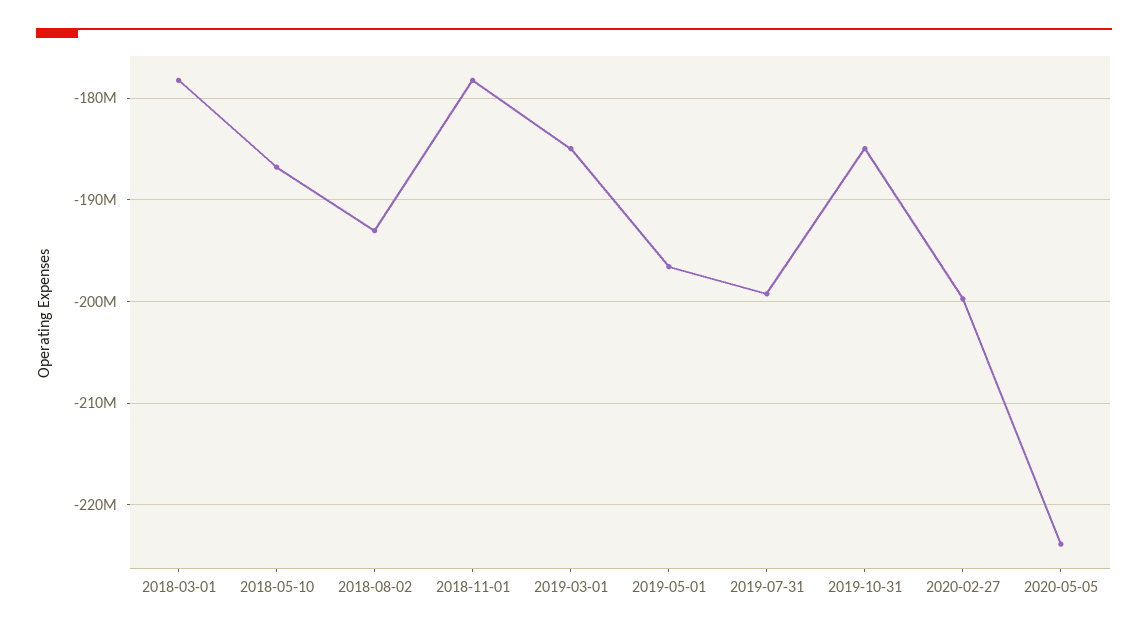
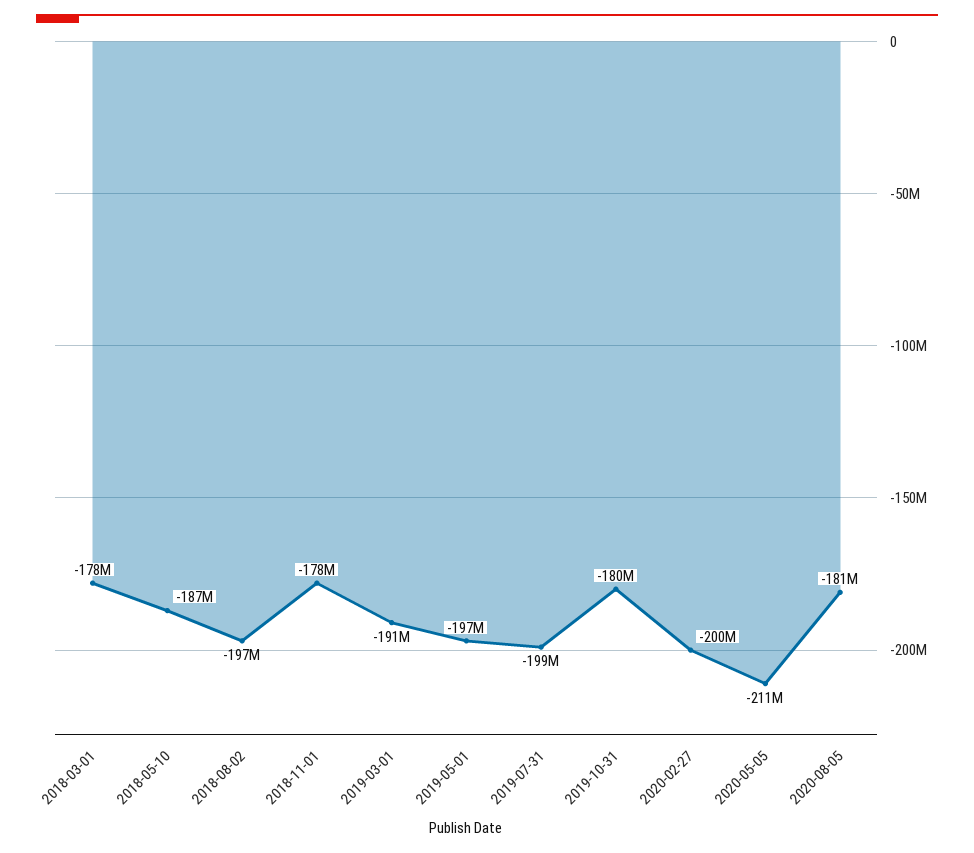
2018-08-02: -193000000 -> -197000000
2019-03-01: -185000000 -> -191000000
2019-10-31: -185000000 -> -180000000
2020-05-05: -224000000 -> -211000000
2020-08-05: none -> -181000000

